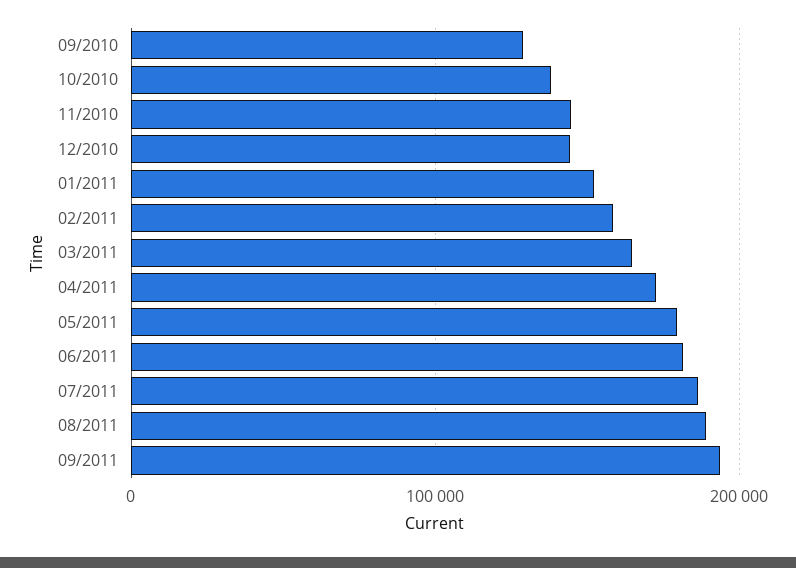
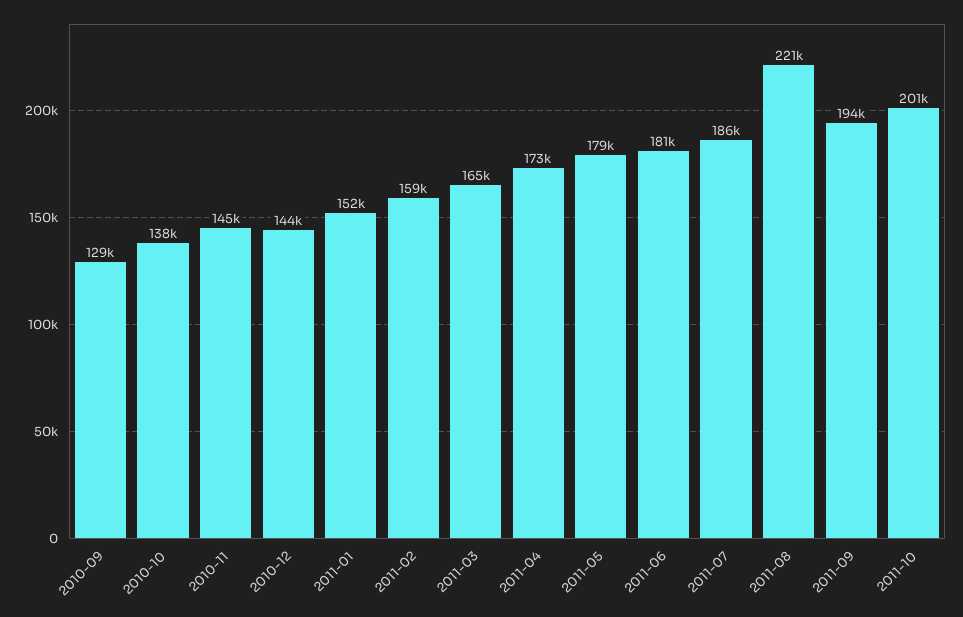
08/2011: 190000 -> 221000
2011-10: none -> 201000

